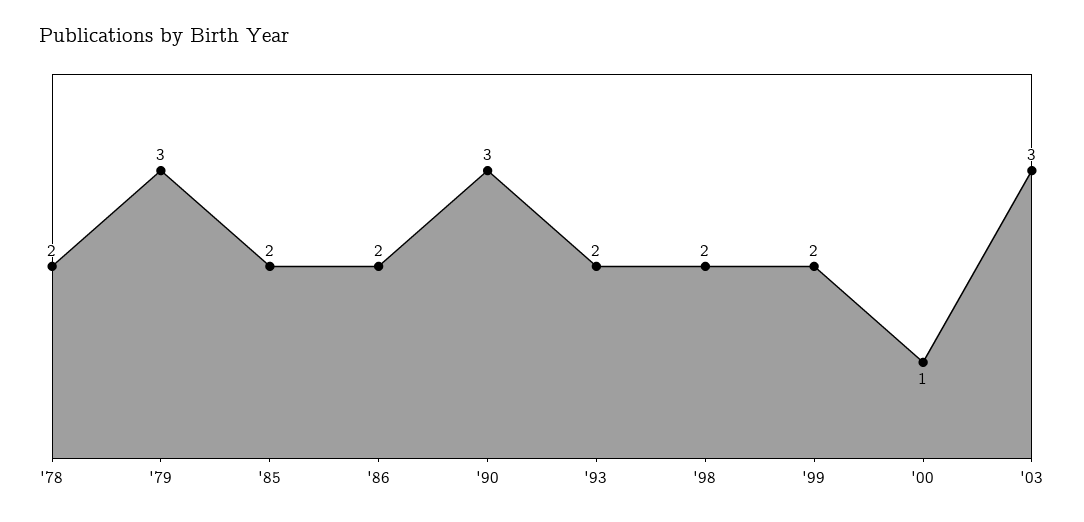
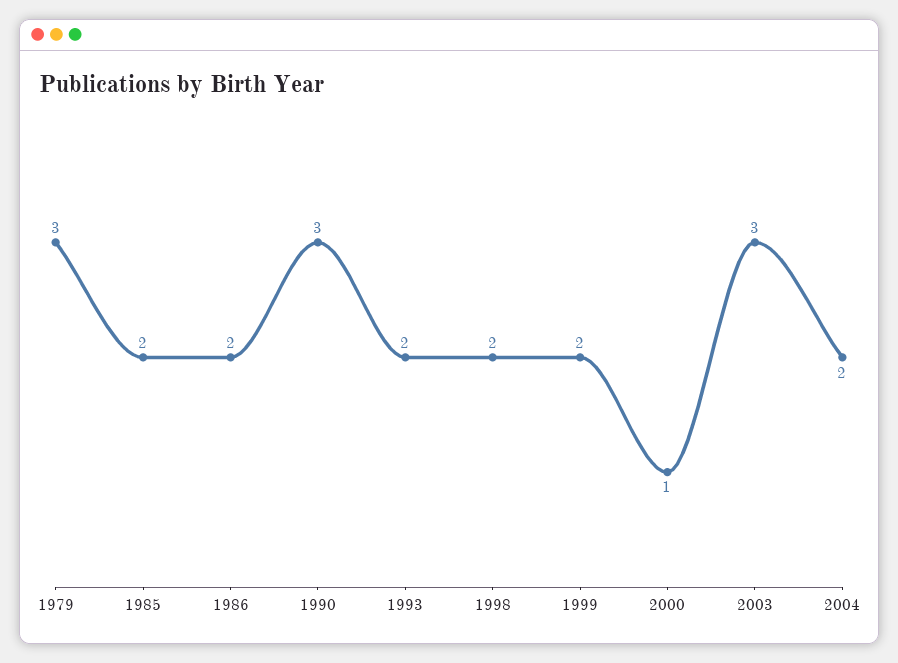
'78: 2 -> none
2004: none -> 2

